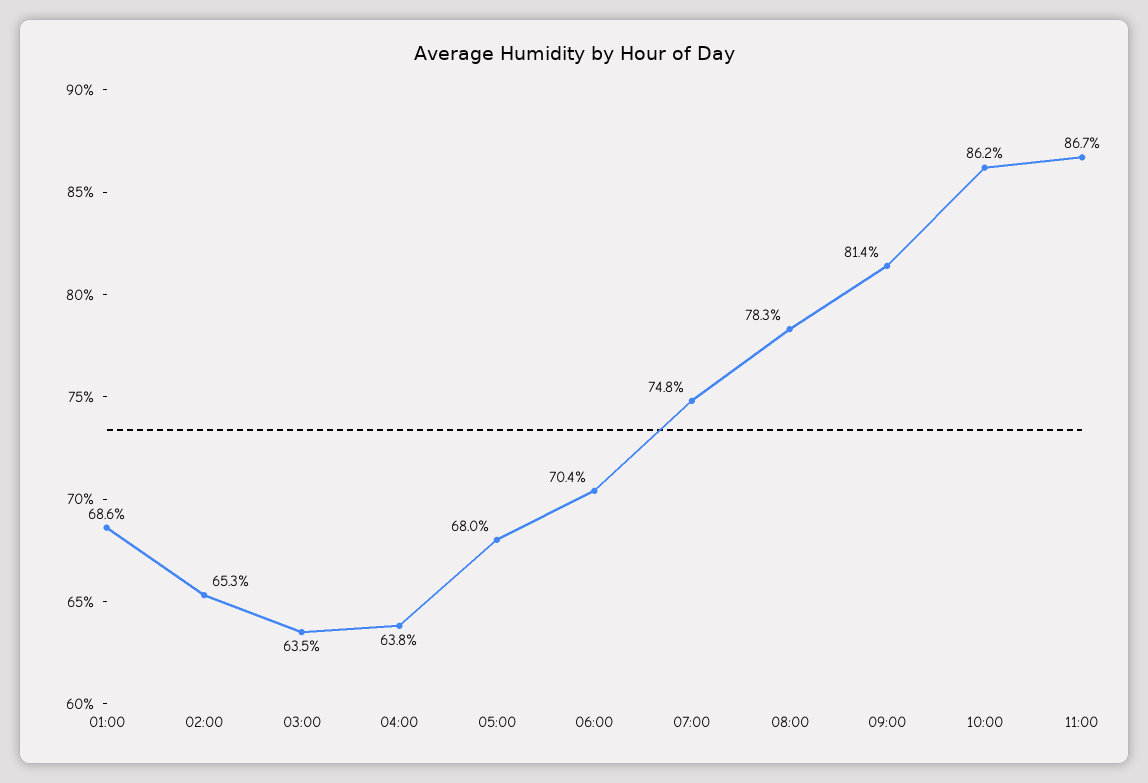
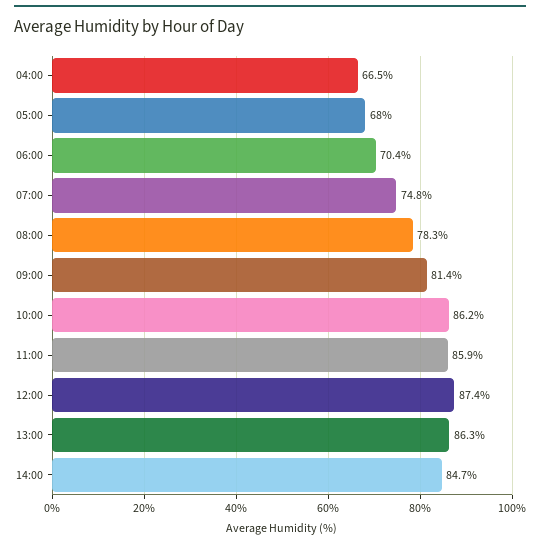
01:00: 68.6 -> none
02:00: 65.3 -> none
03:00: 63.5 -> none
04:00: 63.8 -> 66.5
11:00: 86.7 -> 85.9
12:00: none -> 87.4
13:00: none -> 86.3
14:00: none -> 84.7

